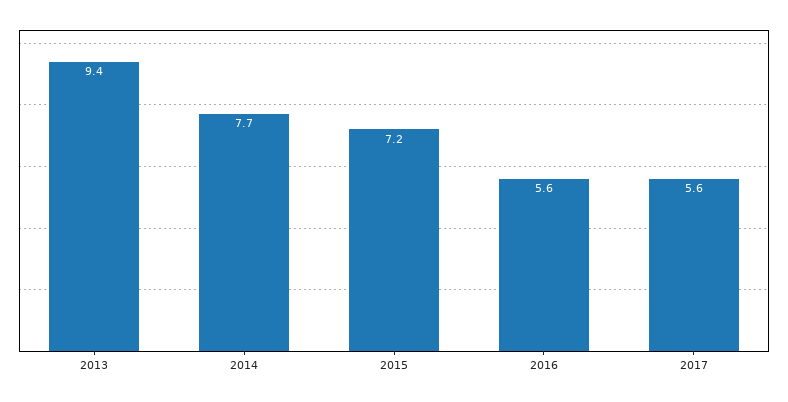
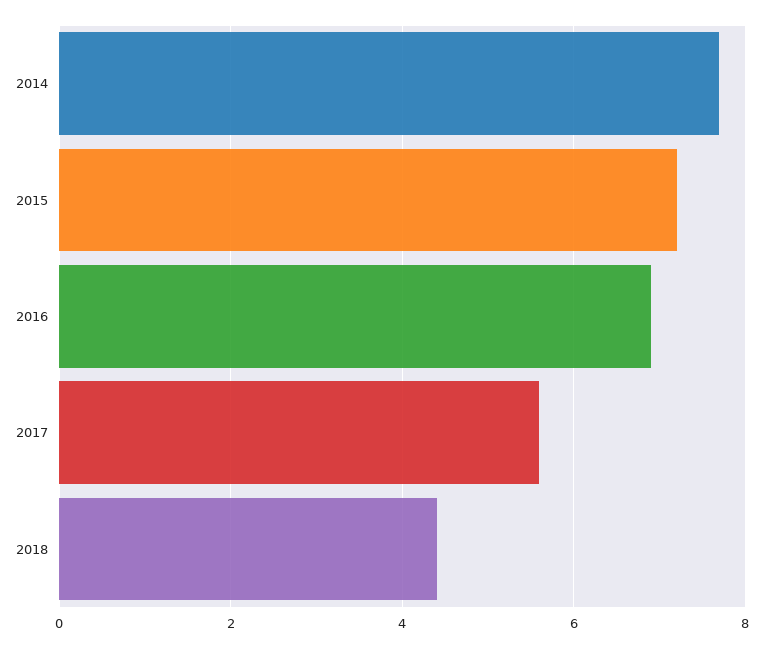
2013: 9.4 -> none
2016: 5.6 -> 7
2018: none -> 4.5

